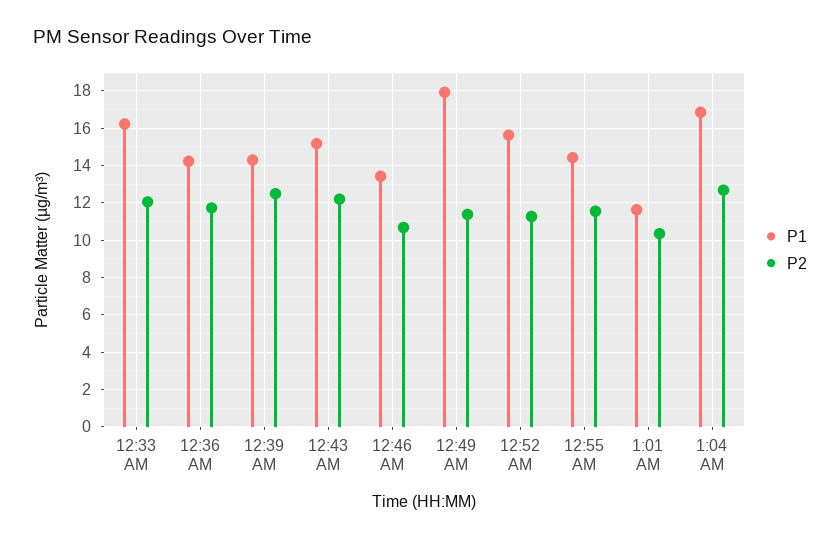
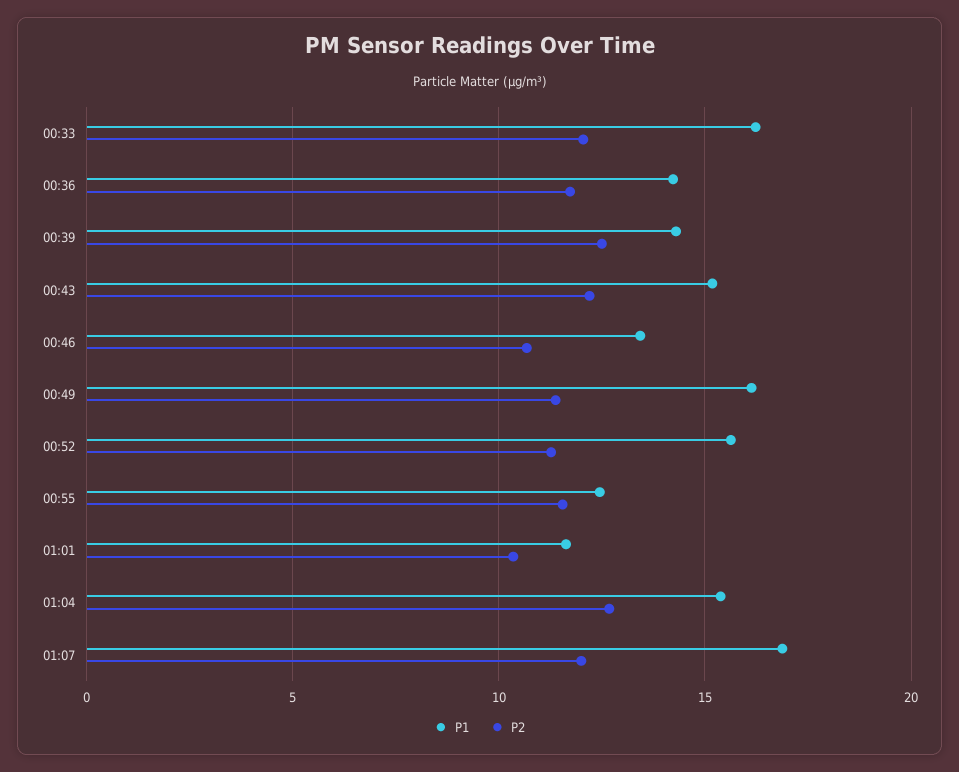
P1, 12:49 AM: 18 -> 16
P1, 12:55 AM: 14.5 -> 12.5
P1, 1:04 AM: 17 -> 15.5
P1, 01:07: none -> 17
P2, 01:07: none -> 12

